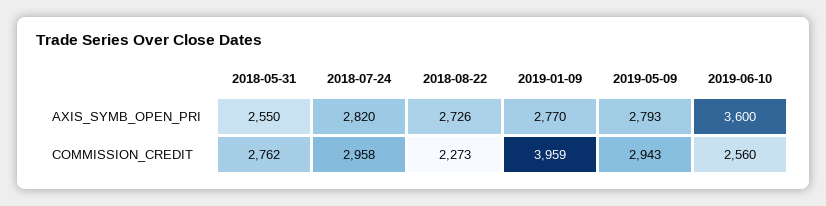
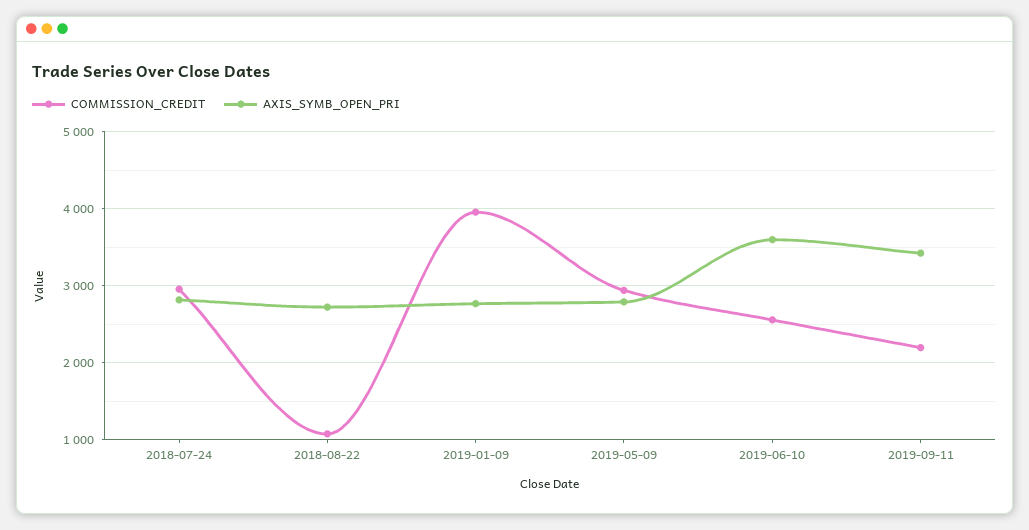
AXIS_SYMB_OPEN_PRI, 2018-05-31: 2550 -> none
COMMISSION_CREDIT, 2018-05-31: 2762 -> none
COMMISSION_CREDIT, 2018-08-22: 2273 -> 1100
COMMISSION_CREDIT, 2019-09-11: none -> 2200
AXIS_SYMB_OPEN_PRI, 2019-09-11: none -> 3400

